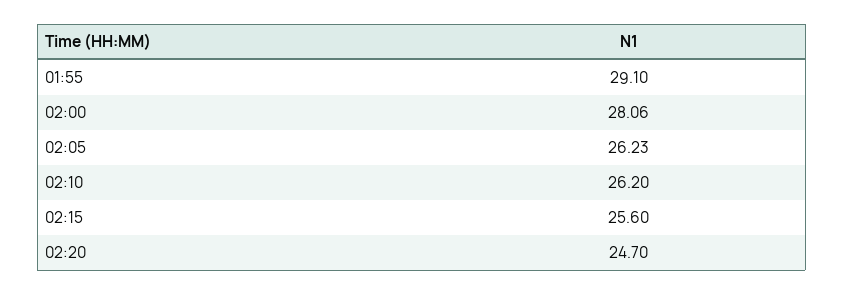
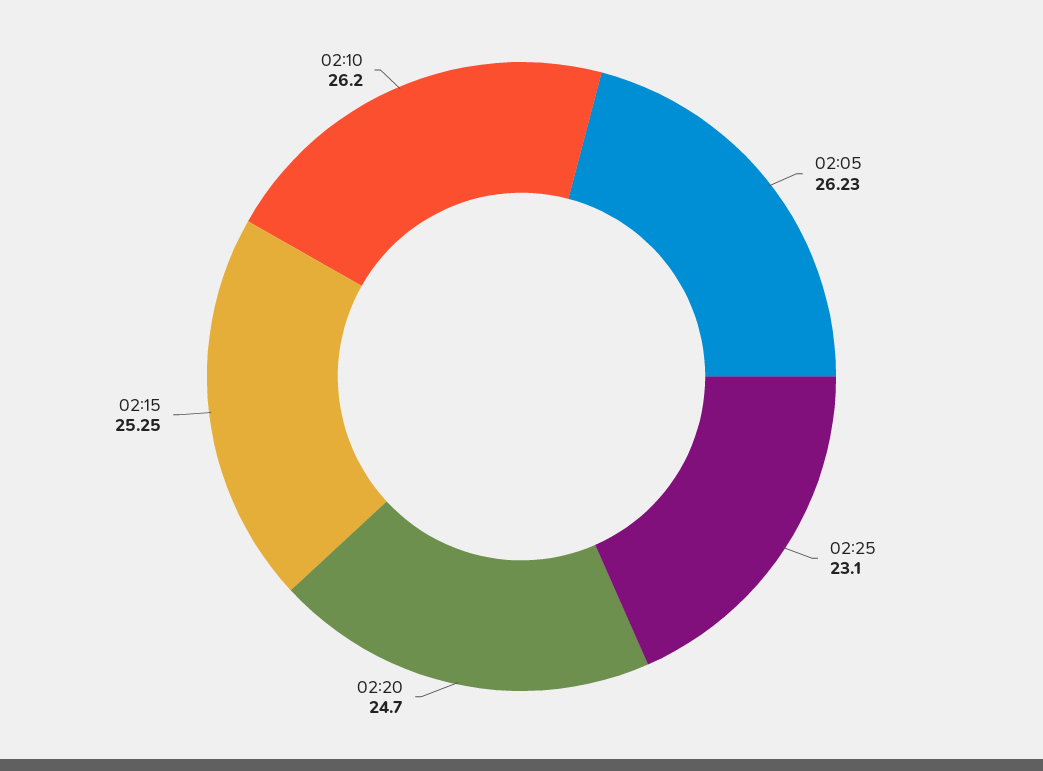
01:55: 29.1 -> none
02:00: 28.06 -> none
02:15: 25.6 -> 25.25
02:25: none -> 23.1

